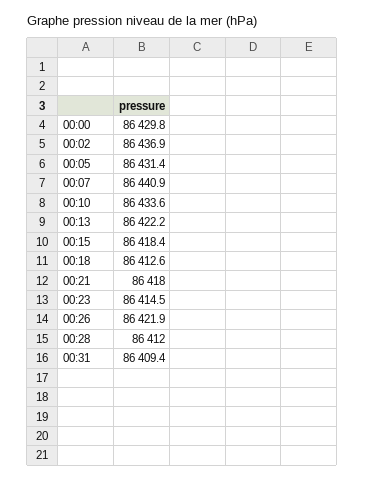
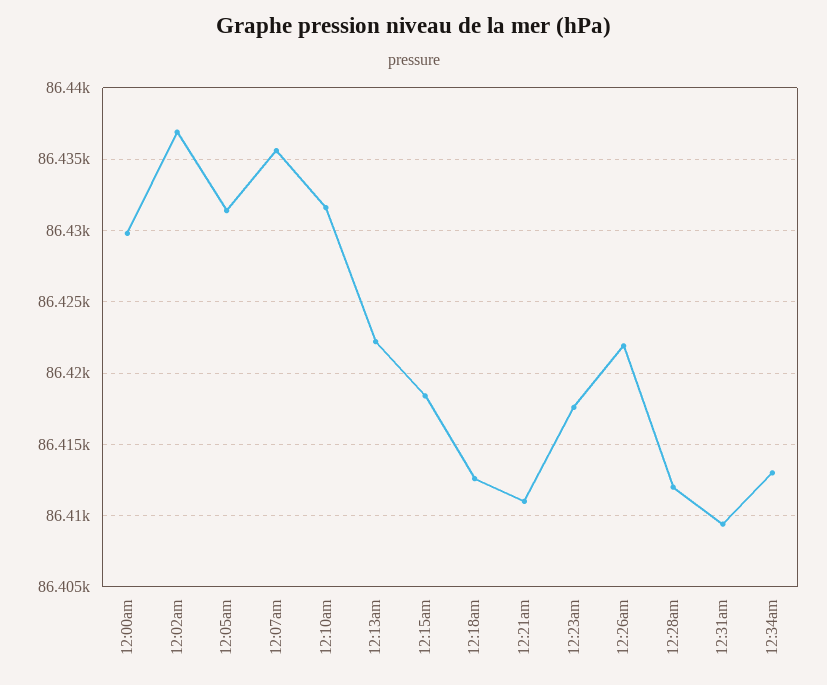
00:07: 86440.9 -> 86435.5
00:10: 86433.6 -> 86431.5
00:21: 86418 -> 86411
00:23: 86414.5 -> 86417.5
12:34am: none -> 86413

